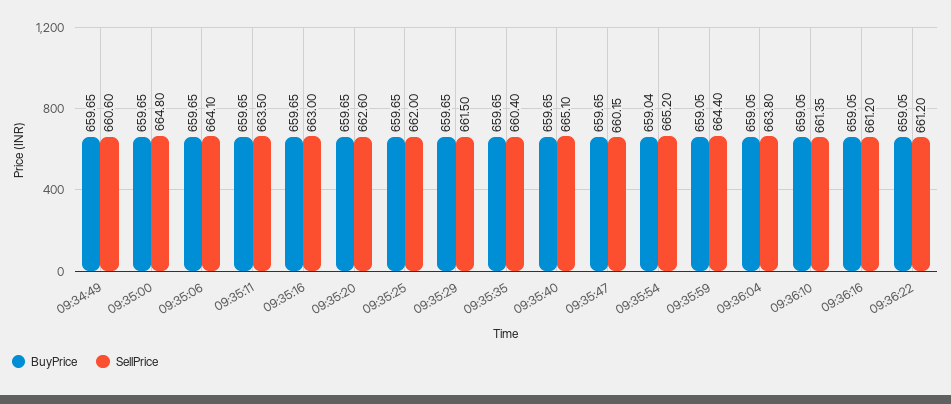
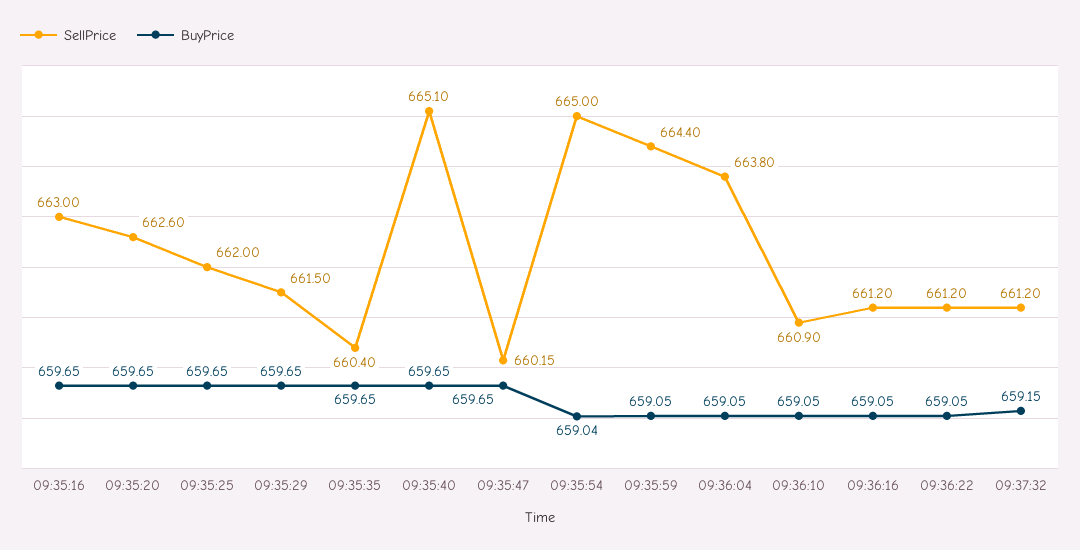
BuyPrice, 09:34:49: 659.65 -> none
SellPrice, 09:34:49: 660.6 -> none
BuyPrice, 09:35:00: 659.65 -> none
SellPrice, 09:35:00: 664.8 -> none
BuyPrice, 09:35:06: 659.65 -> none
SellPrice, 09:35:06: 664.1 -> none
BuyPrice, 09:35:11: 659.65 -> none
SellPrice, 09:35:11: 663.5 -> none
SellPrice, 09:35:54: 665.2 -> 665
SellPrice, 09:36:10: 661.35 -> 660.9
SellPrice, 09:37:32: none -> 661.2
BuyPrice, 09:37:32: none -> 659.15

